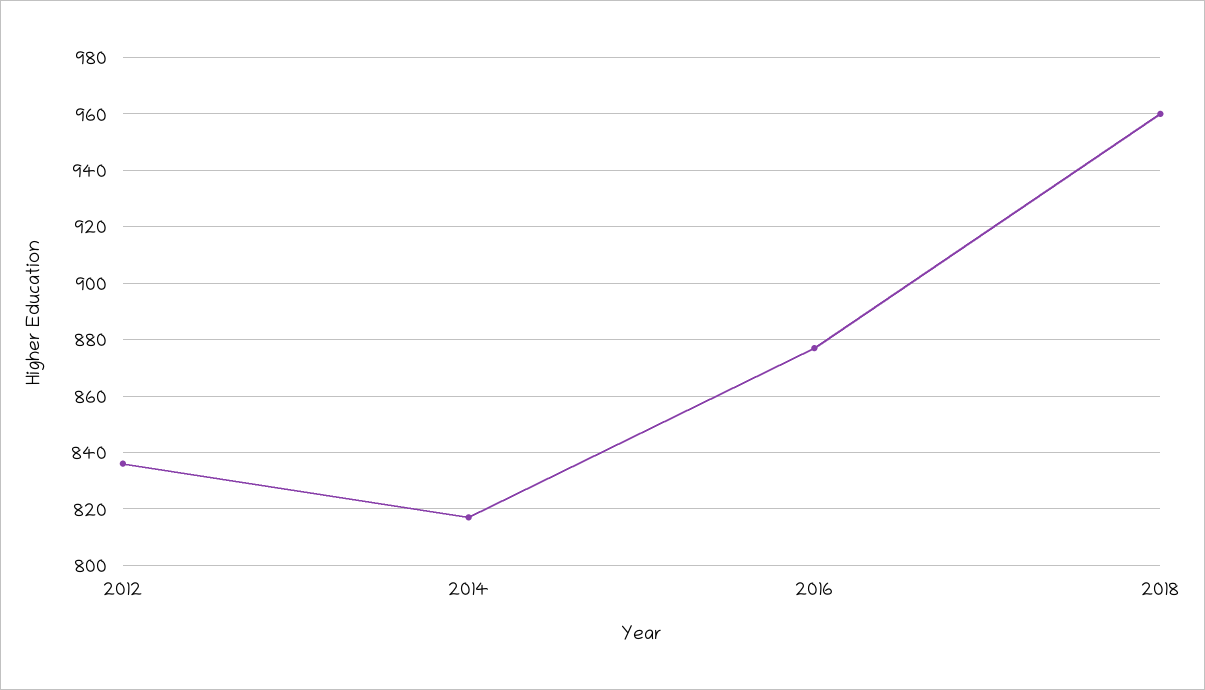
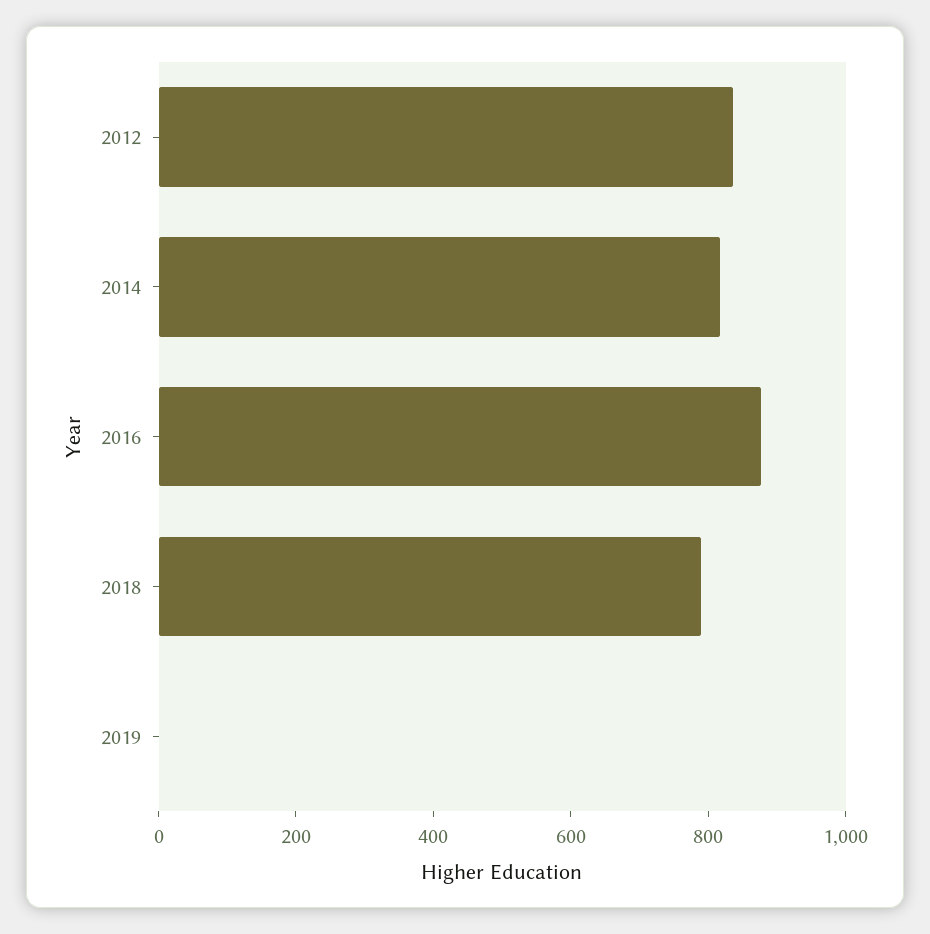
2018: 960 -> 800
2019: none -> 0

